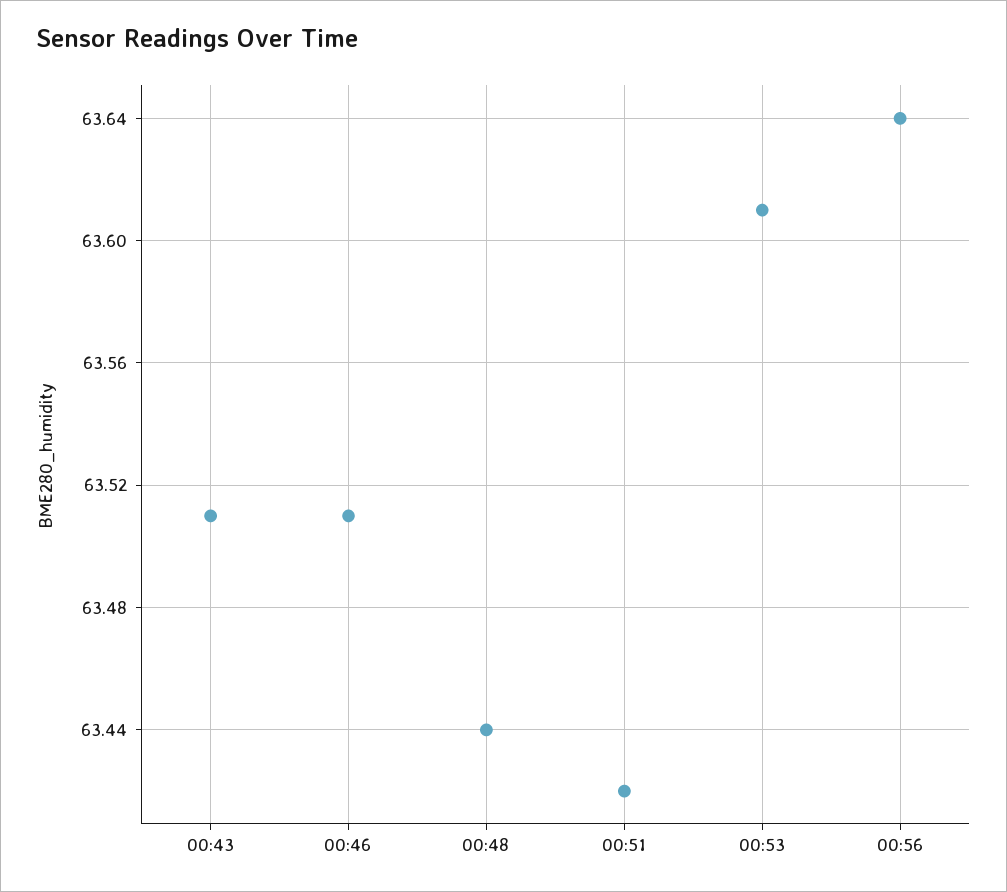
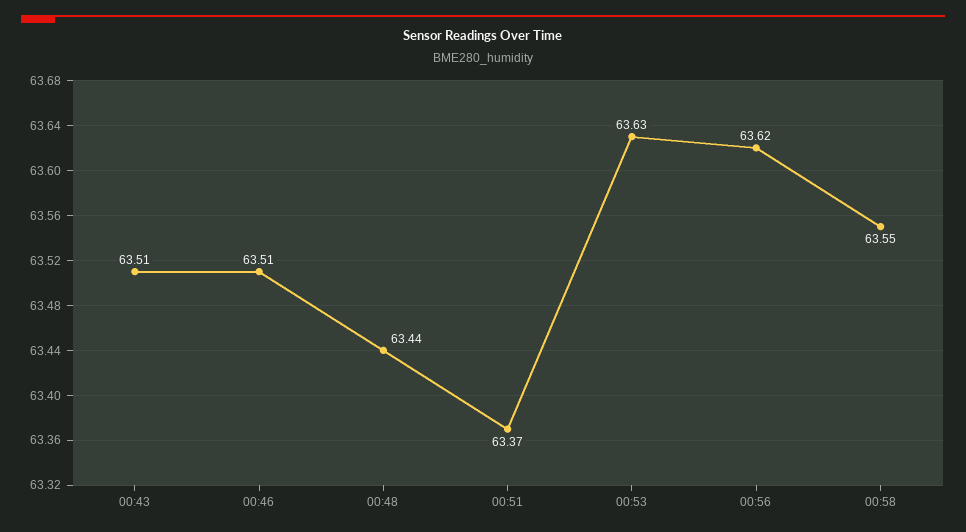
00:51: 63.42 -> 63.37
00:53: 63.61 -> 63.63
00:56: 63.64 -> 63.62
00:58: none -> 63.55

